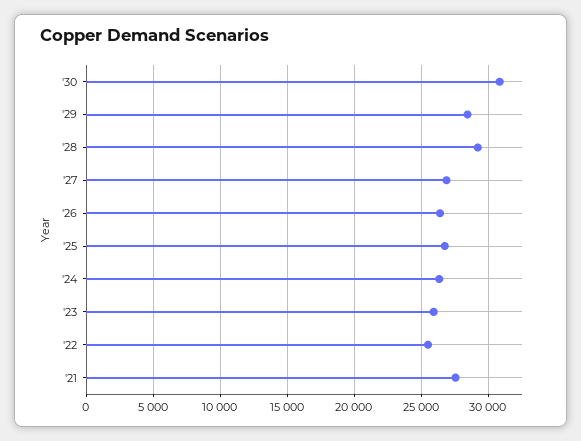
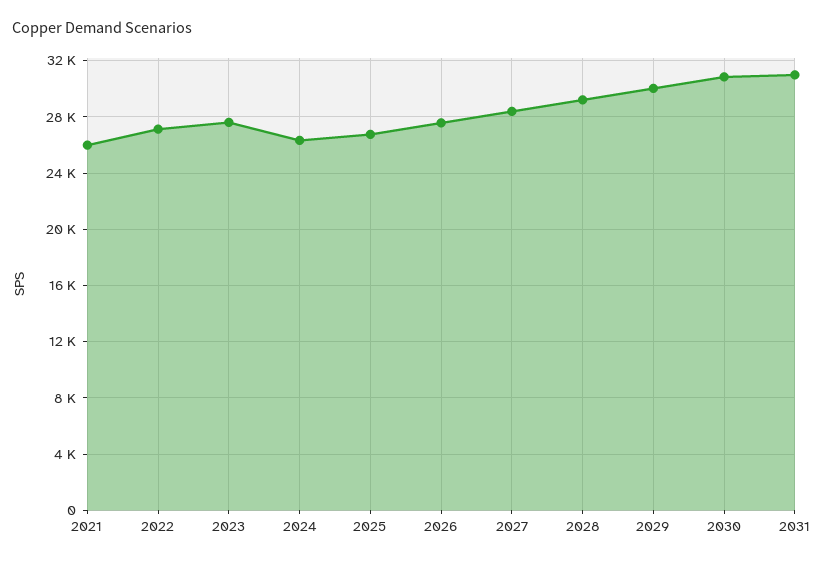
'29: 28500 -> 30000
'27: 27000 -> 28500
'26: 26500 -> 27500
'23: 26000 -> 27500
'22: 25500 -> 27000
'21: 27500 -> 26000
2031: none -> 31000

